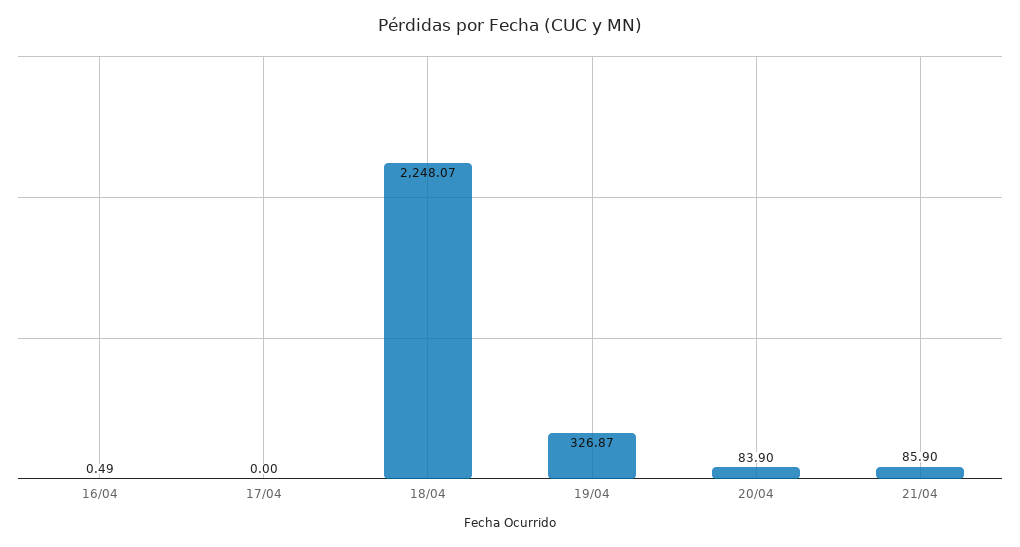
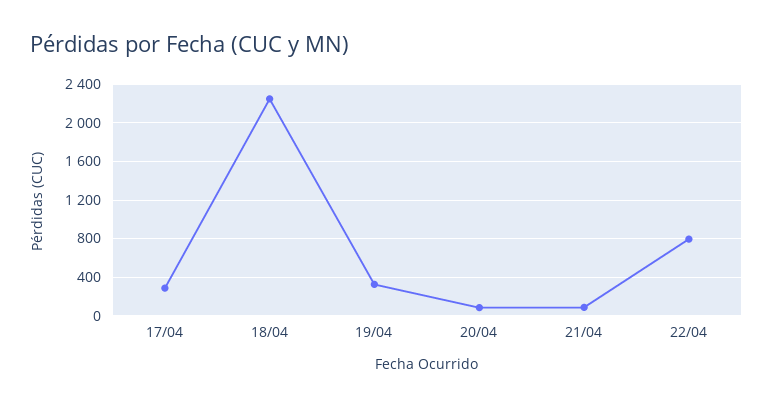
16/04: 0.49 -> none
17/04: 0 -> 300
22/04: none -> 800

